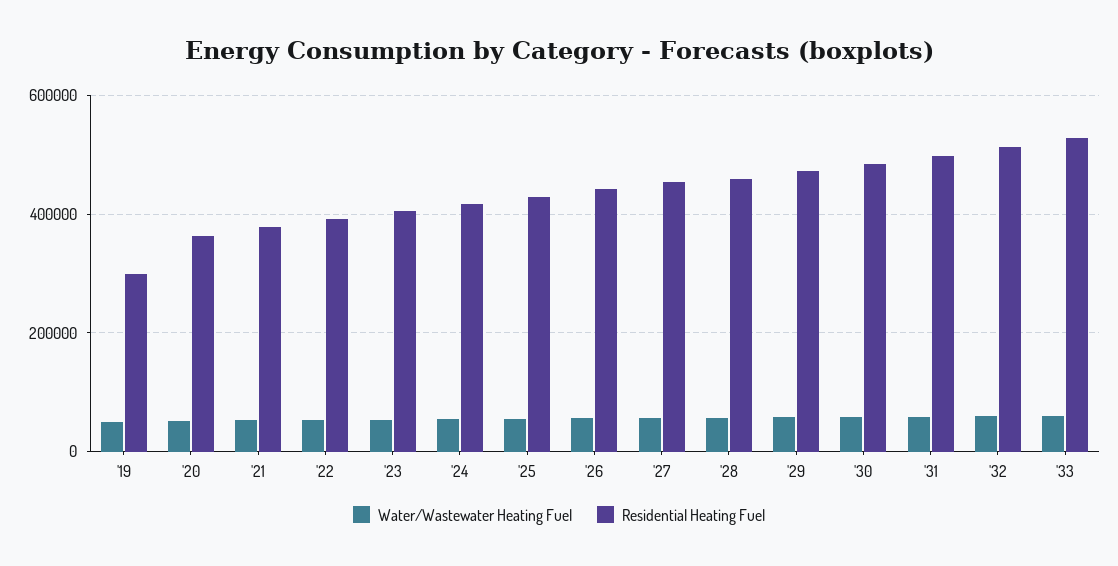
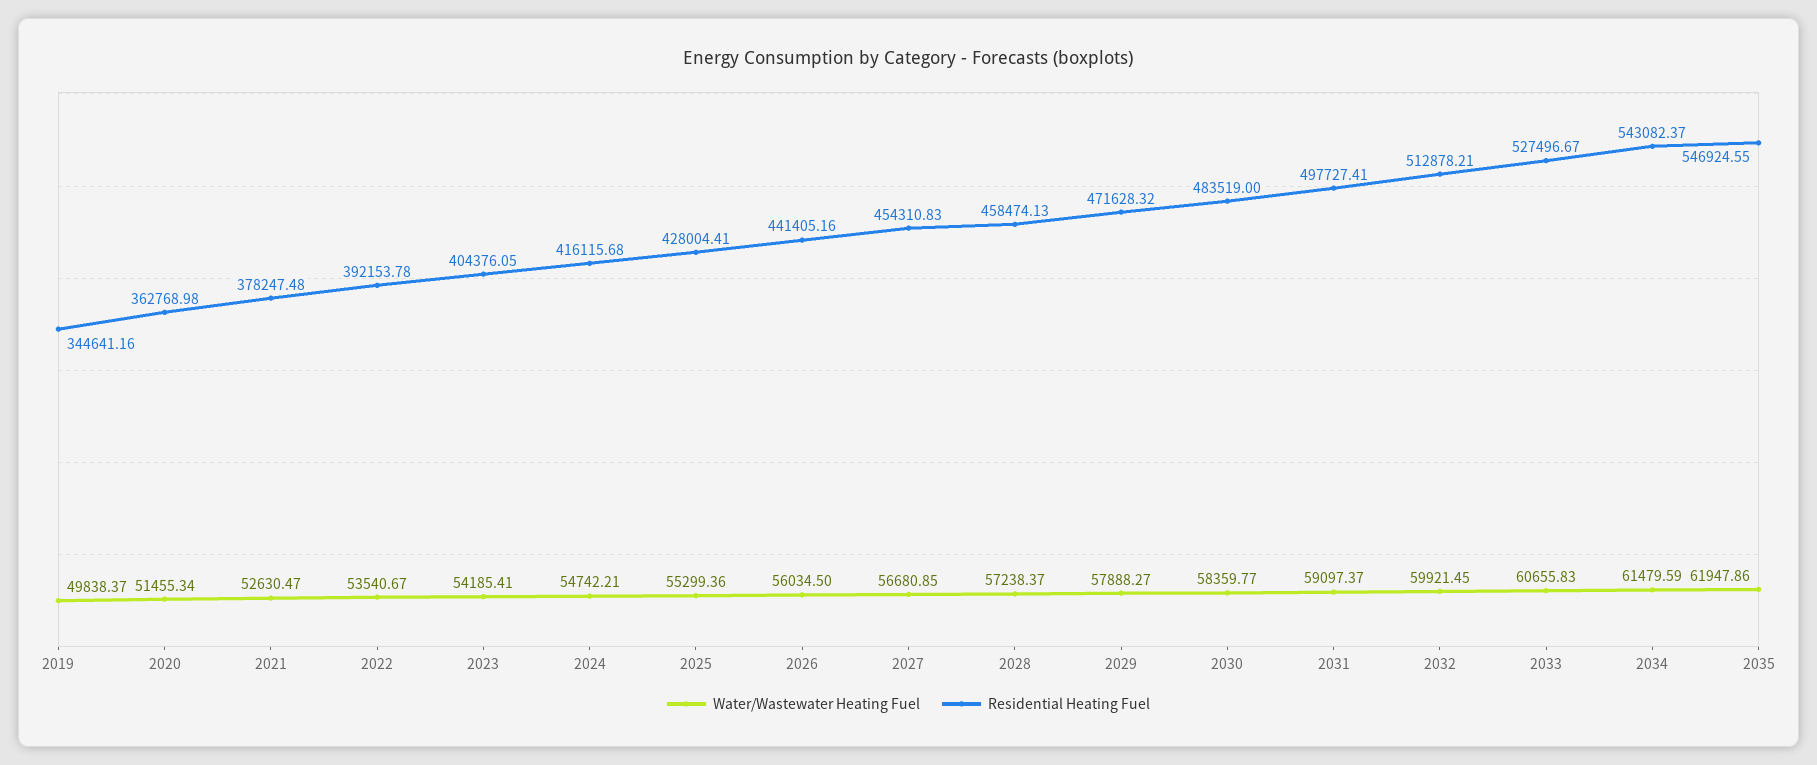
Residential Heating Fuel, '19: 300000 -> 344641.16
Water/Wastewater Heating Fuel, 2034: none -> 61479.59
Residential Heating Fuel, 2034: none -> 543082.37
Water/Wastewater Heating Fuel, 2035: none -> 61947.86
Residential Heating Fuel, 2035: none -> 546924.55

